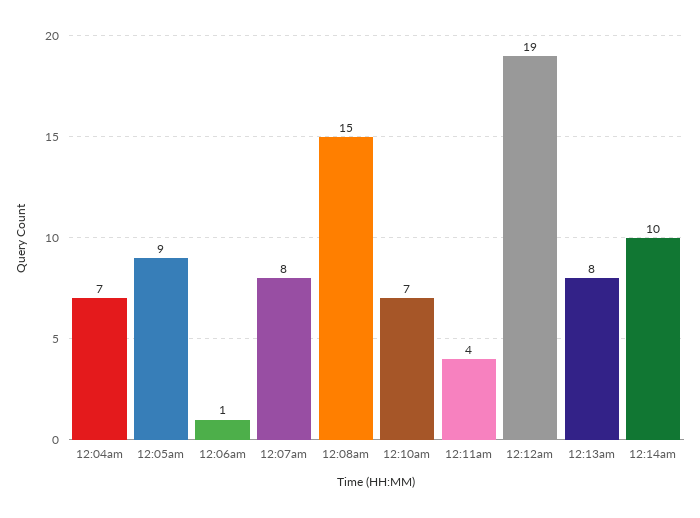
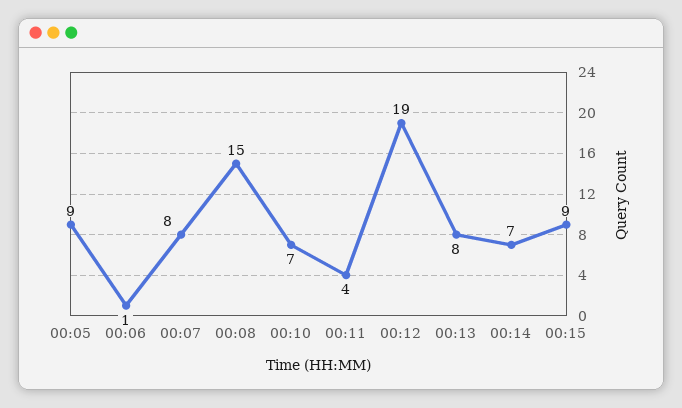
12:04am: 7 -> none
12:14am: 10 -> 7
00:15: none -> 9

